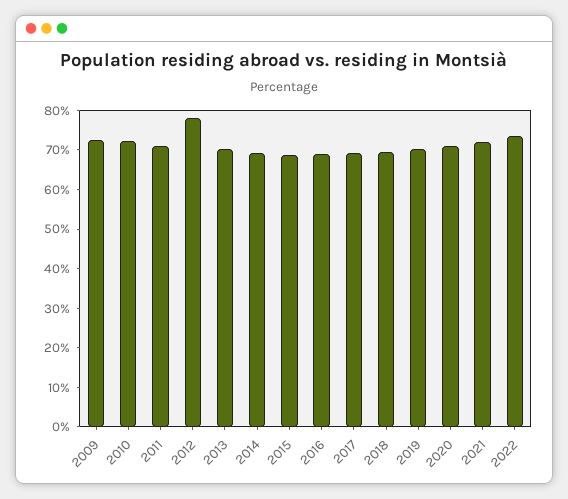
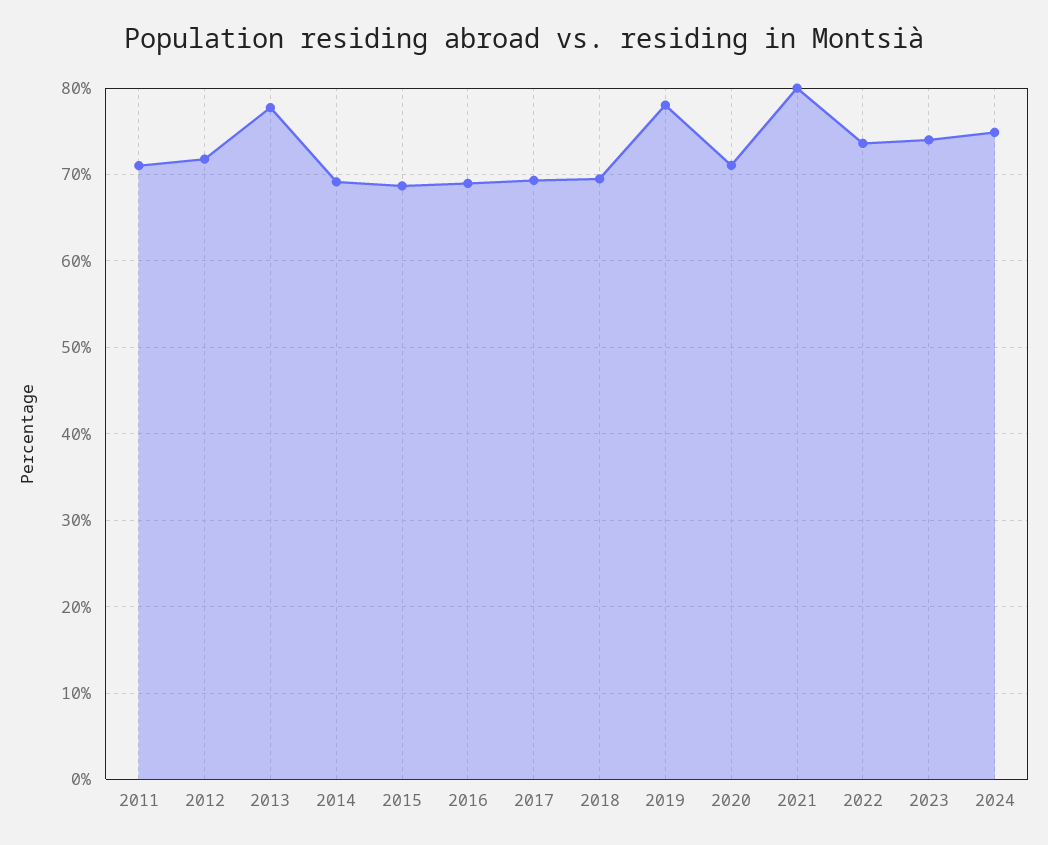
2009: 72.5 -> none
2010: 72.5 -> none
2012: 77.5 -> 72
2013: 70 -> 78
2019: 70 -> 78
2021: 72.5 -> 80
2023: none -> 74
2024: none -> 75

